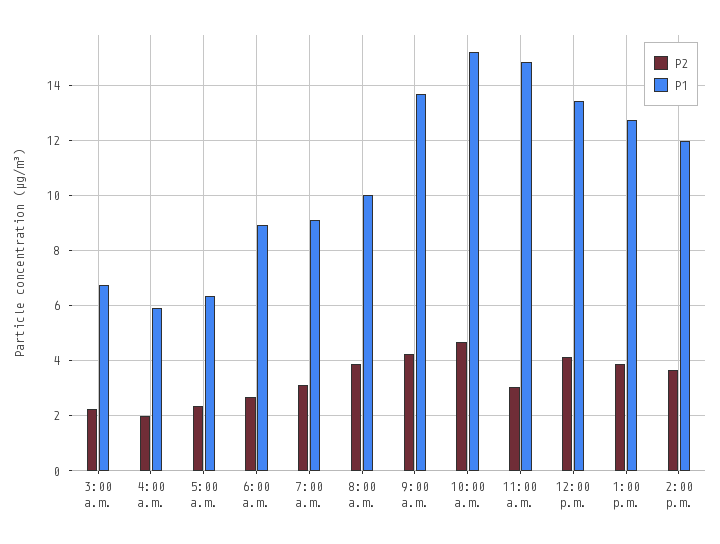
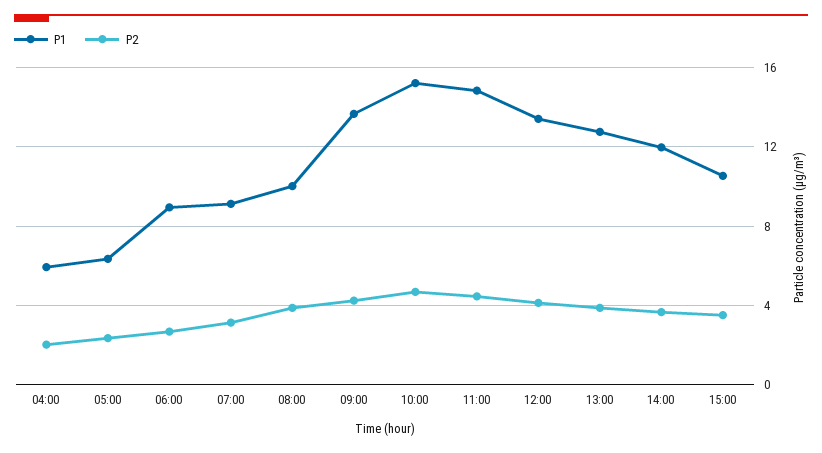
P2, 3:00 a.m.: 2.25 -> none
P1, 3:00 a.m.: 6.75 -> none
P2, 11:00 a.m.: 3 -> 4.5
P1, 15:00: none -> 10.5
P2, 15:00: none -> 3.5

